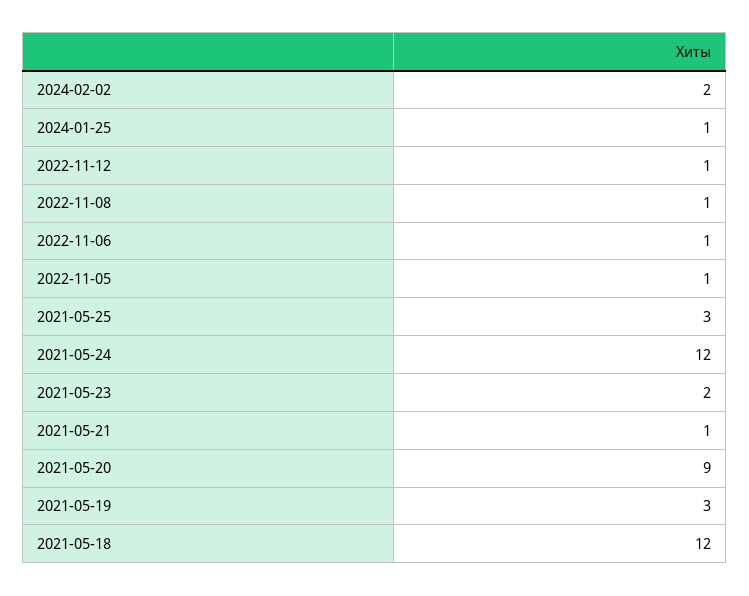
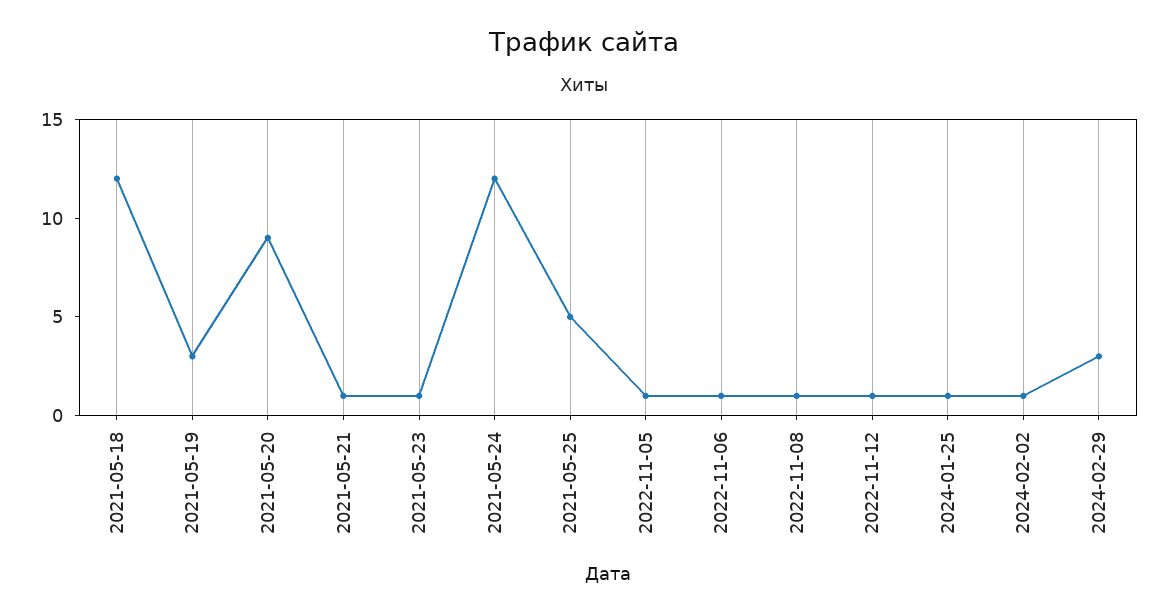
2024-02-02: 2 -> 1
2021-05-25: 3 -> 5
2021-05-23: 2 -> 1
2024-02-29: none -> 3

